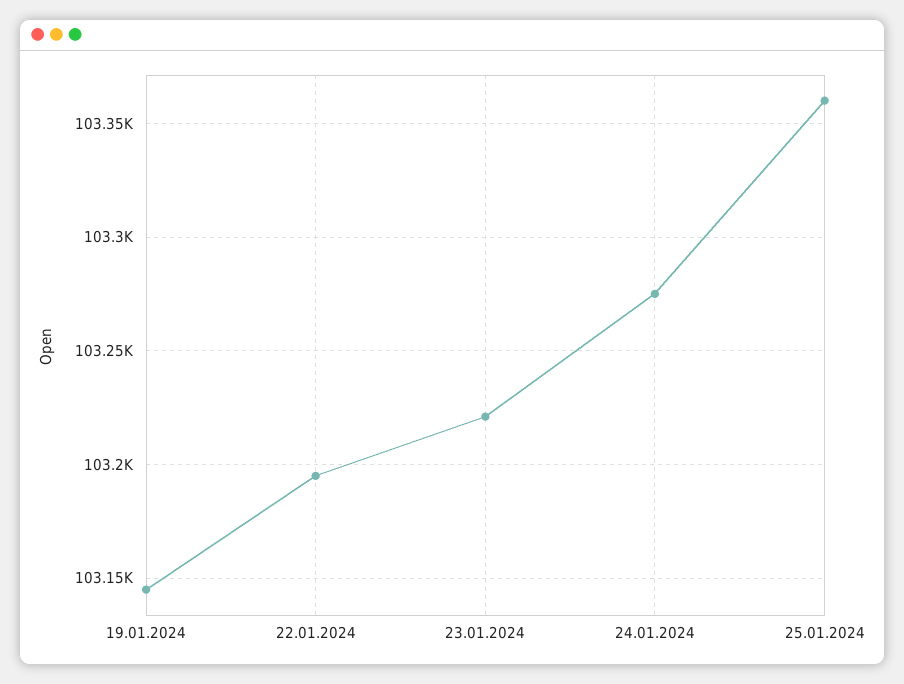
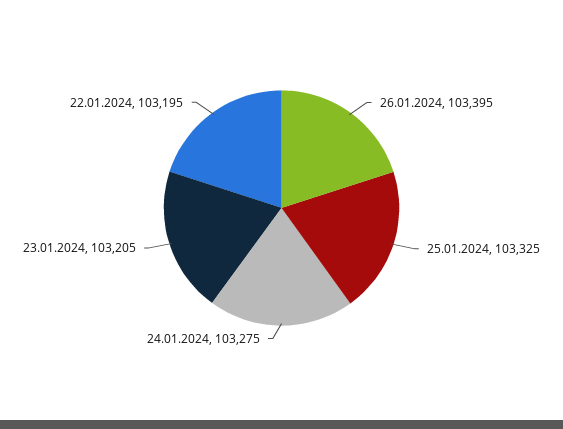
19.01.2024: 103145 -> none
23.01.2024: 103220 -> 103205
25.01.2024: 103360 -> 103325
26.01.2024: none -> 103395

